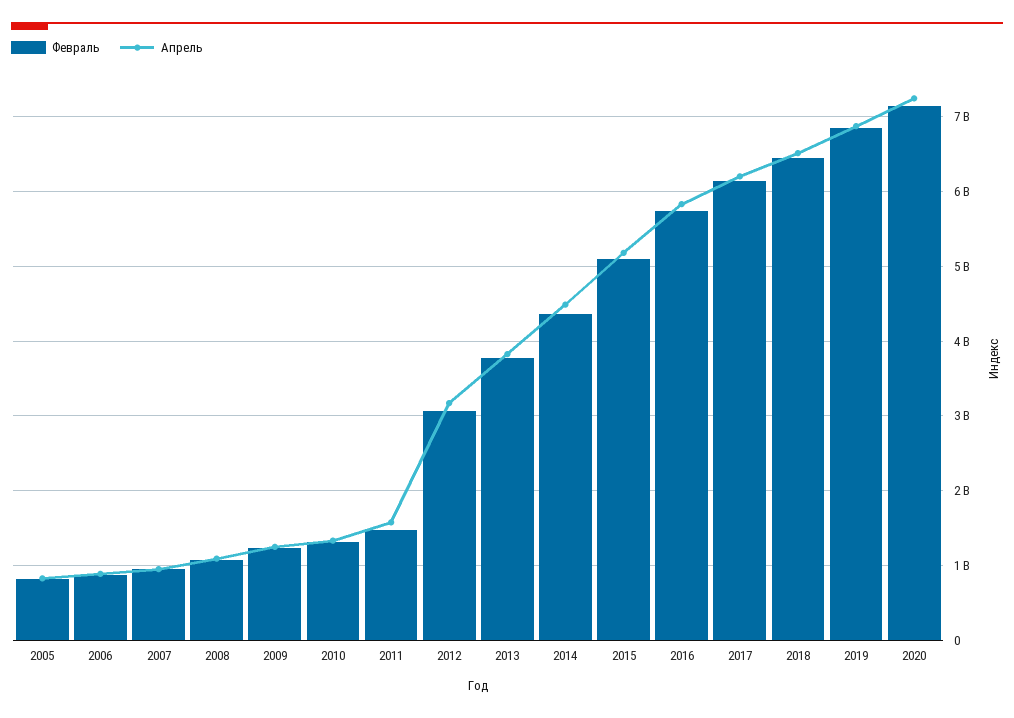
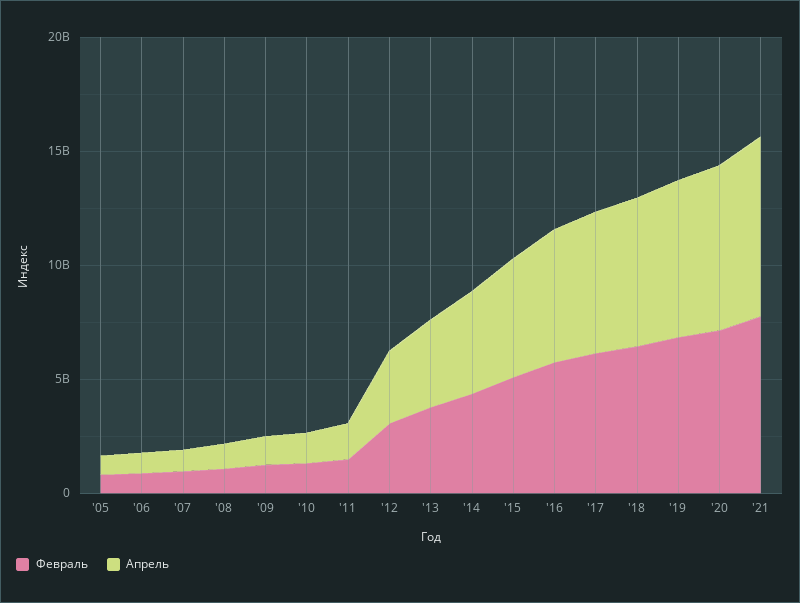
Февраль, '21: none -> 8000000000
Апрель, '21: none -> 8000000000

